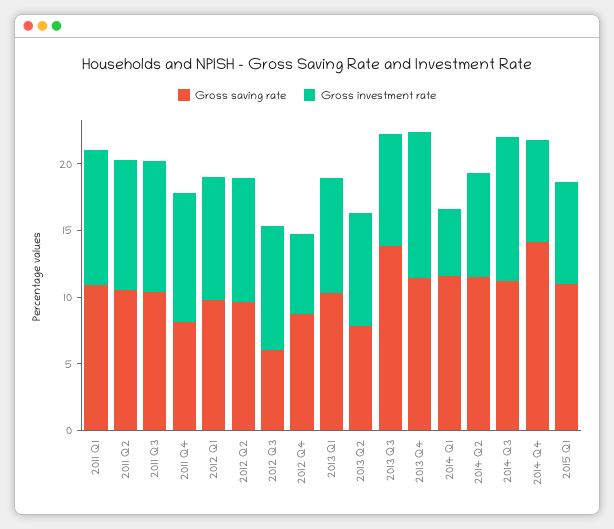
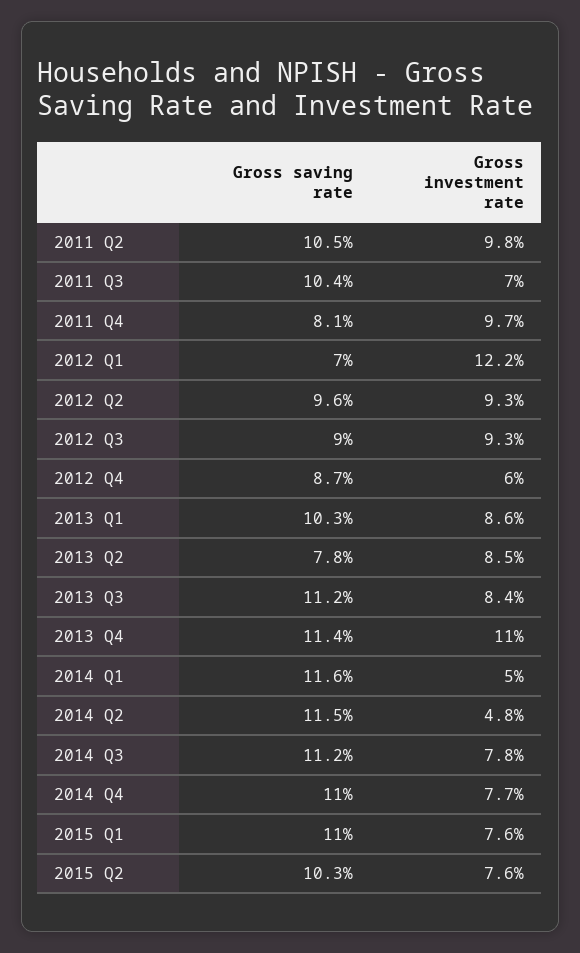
Gross saving rate, 2011 Q1: 11 -> none
Gross investment rate, 2011 Q1: 10 -> none
Gross investment rate, 2011 Q3: 10 -> 7
Gross saving rate, 2012 Q1: 10 -> 7
Gross investment rate, 2012 Q1: 9 -> 12.2
Gross saving rate, 2012 Q3: 6 -> 9
Gross saving rate, 2013 Q3: 14 -> 11.2
Gross investment rate, 2014 Q2: 8 -> 4.8
Gross investment rate, 2014 Q3: 11 -> 7.8
Gross saving rate, 2014 Q4: 14 -> 11
Gross saving rate, 2015 Q2: none -> 10.3
Gross investment rate, 2015 Q2: none -> 7.6

